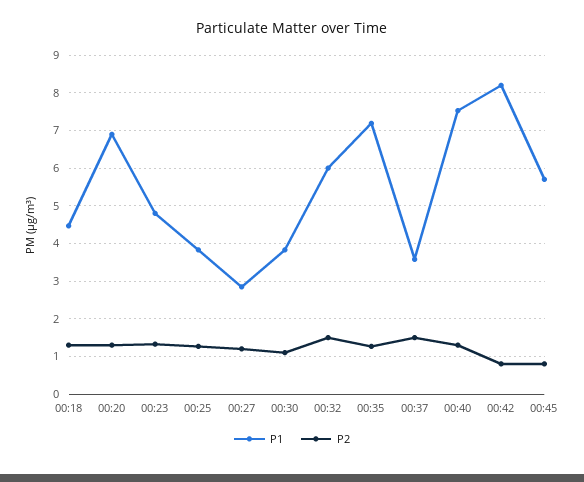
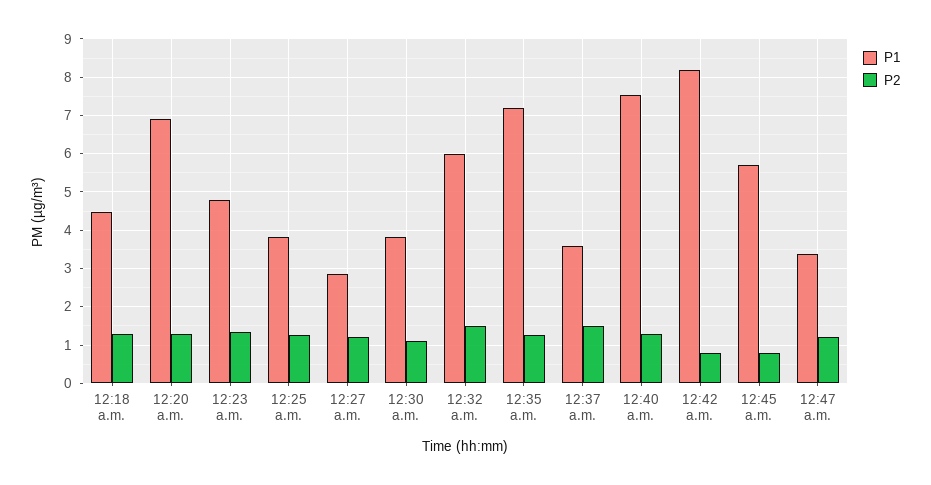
P1, 12:47 a.m.: none -> 3.4
P2, 12:47 a.m.: none -> 1.2

